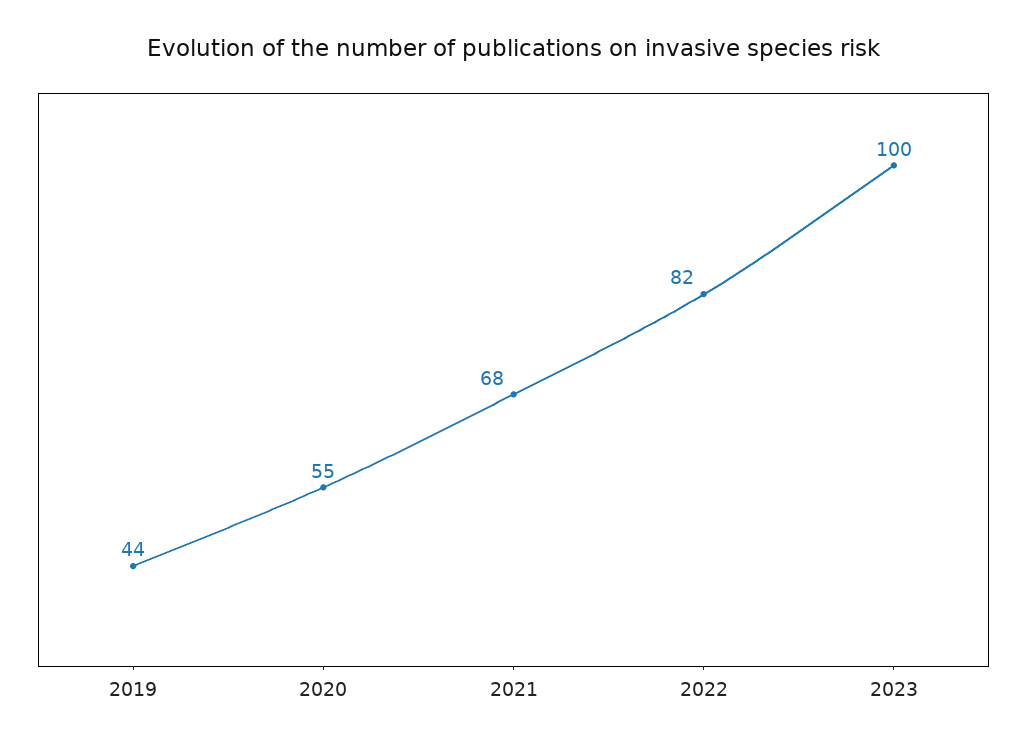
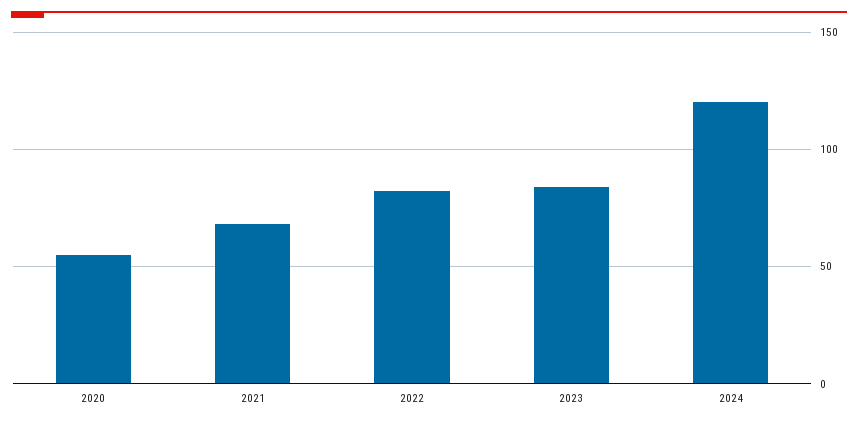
2019: 44 -> none
2023: 100 -> 85
2024: none -> 120

